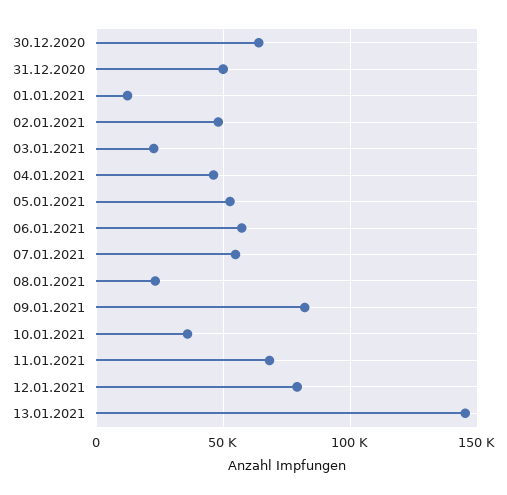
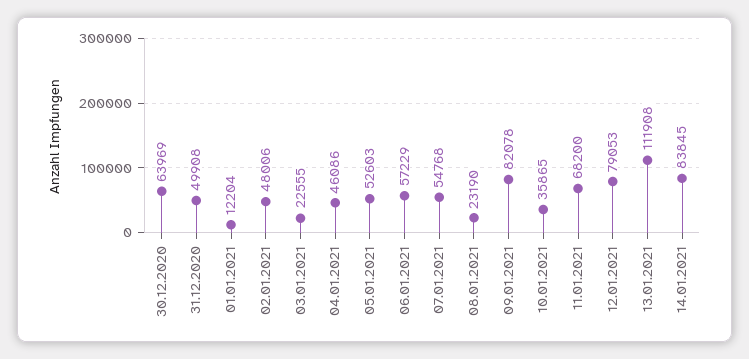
13.01.2021: 145000 -> 111908
14.01.2021: none -> 83845

